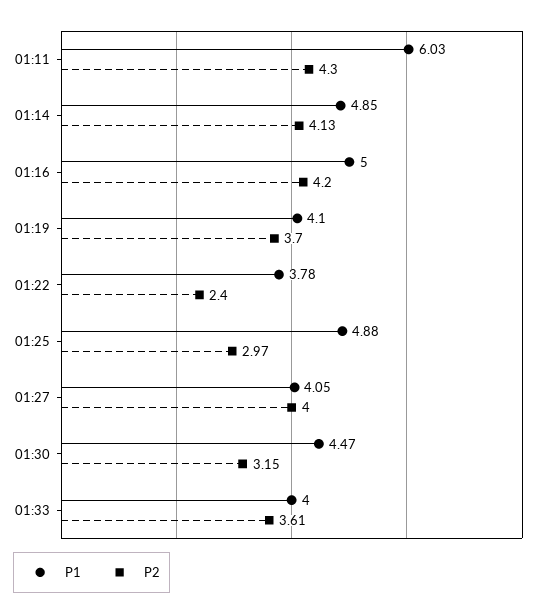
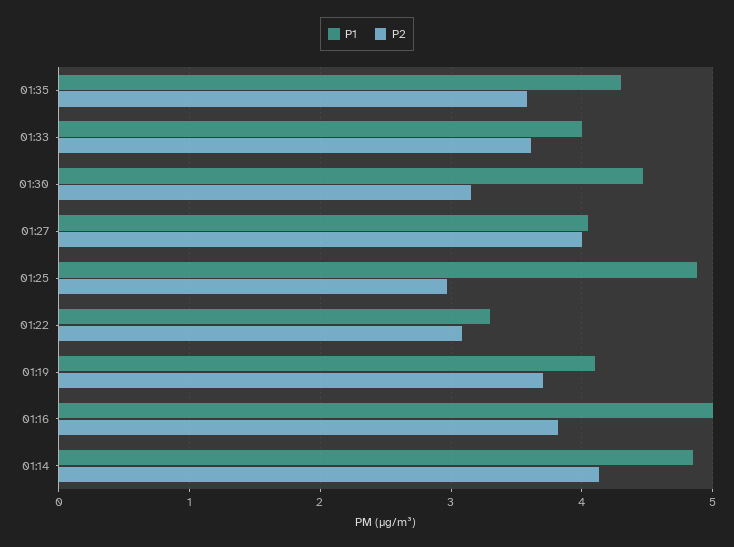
P1, 01:11: 6.03 -> none
P2, 01:11: 4.3 -> none
P2, 01:16: 4.2 -> 3.8
P1, 01:22: 3.78 -> 3.3
P2, 01:22: 2.4 -> 3.1
P1, 01:35: none -> 4.3
P2, 01:35: none -> 3.6

